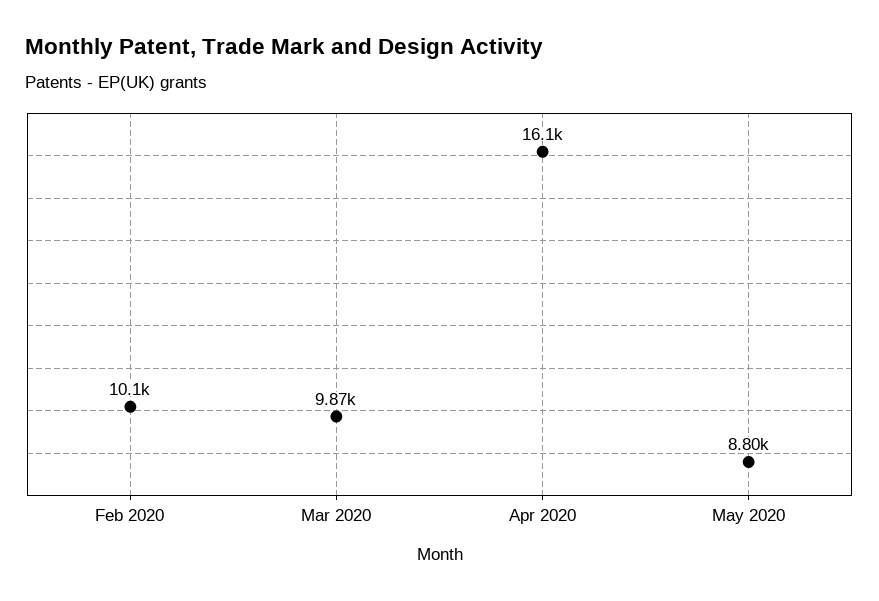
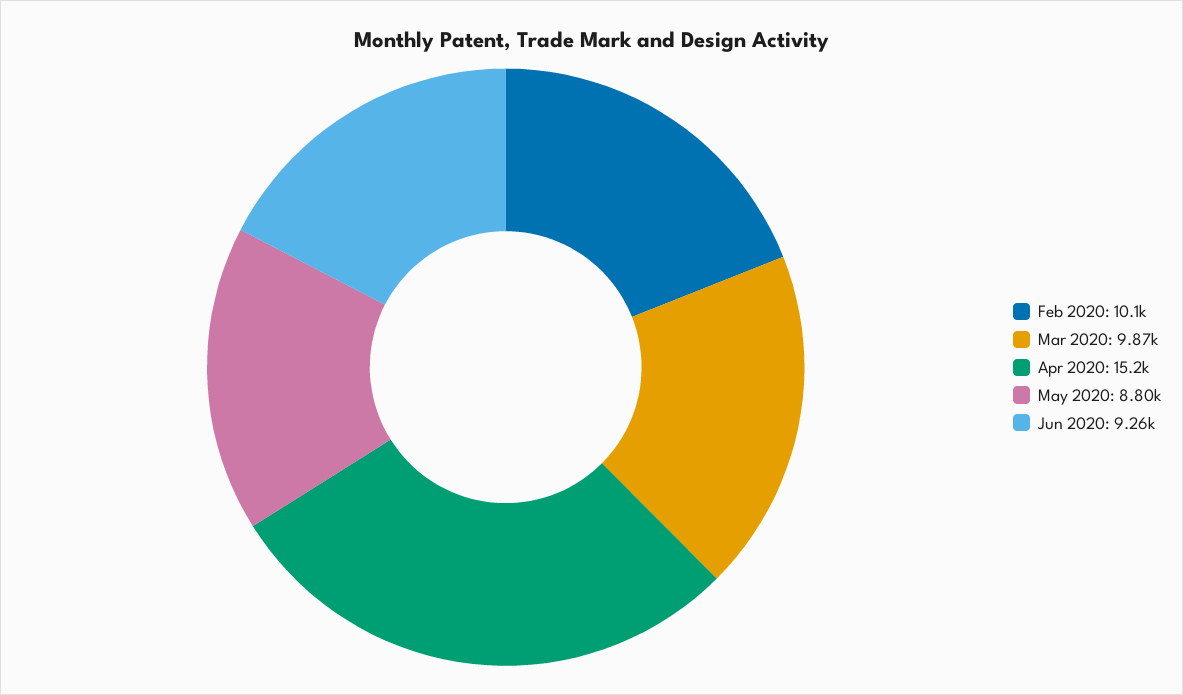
Apr 2020: 16100 -> 15200
Jun 2020: none -> 9260

